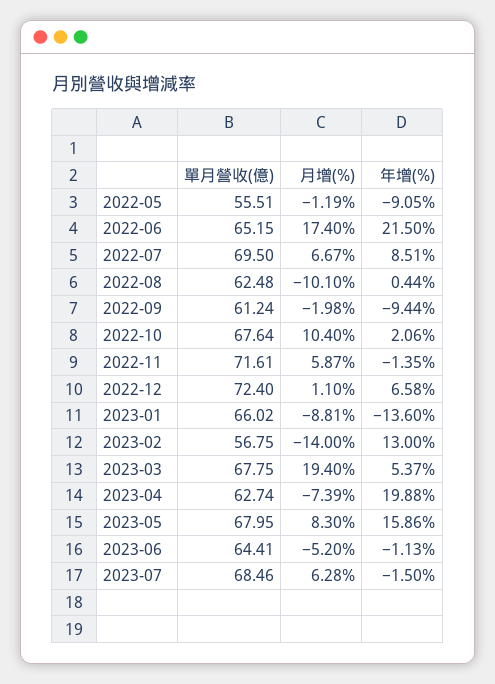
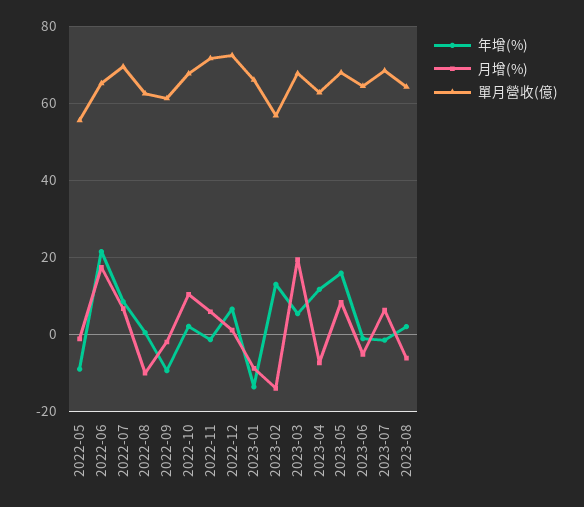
年增(%), 2023-04: 19.88 -> 12
年增(%), 2023-08: none -> 2
月增(%), 2023-08: none -> -6
單月營收(億), 2023-08: none -> 64

